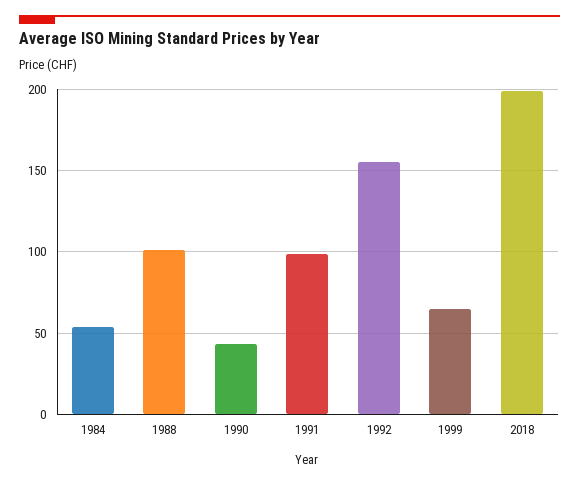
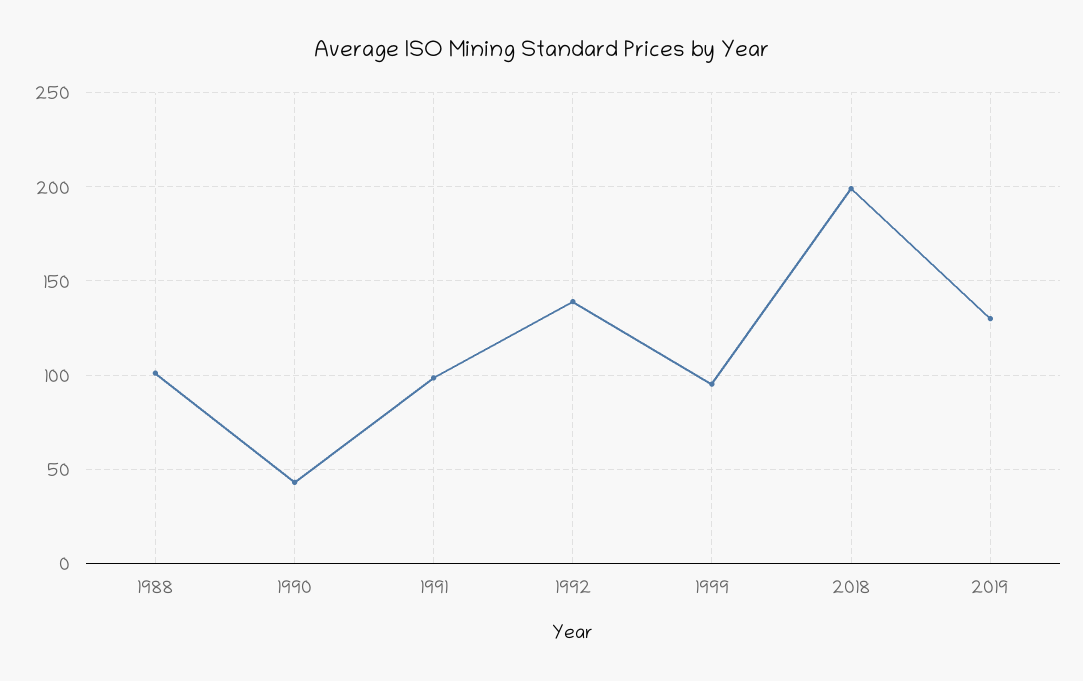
1984: 55 -> none
1992: 155 -> 140
1999: 65 -> 95
2019: none -> 130

